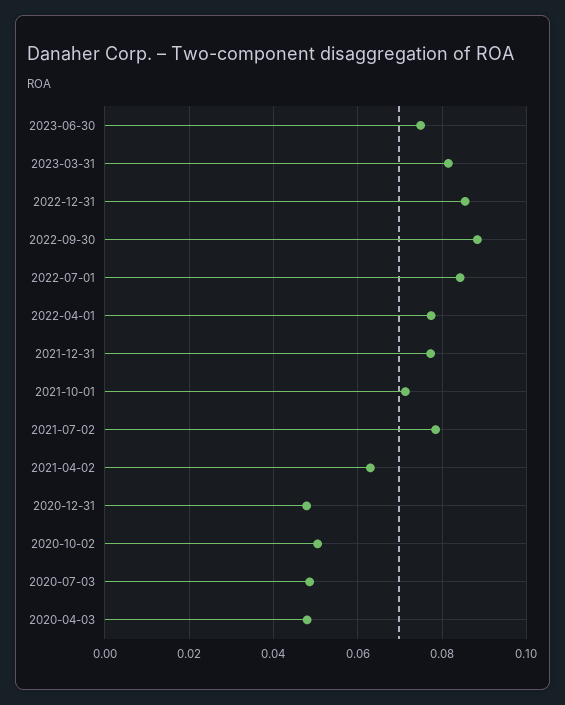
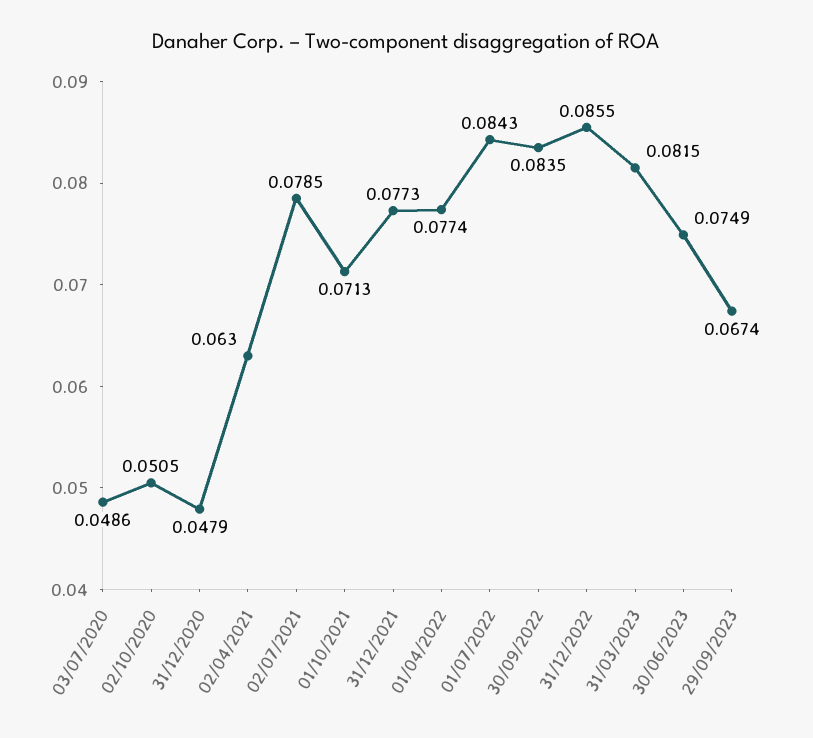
2022-09-30: 0.088 -> 0.0835
2020-04-03: 0.048 -> none
29/09/2023: none -> 0.0674

